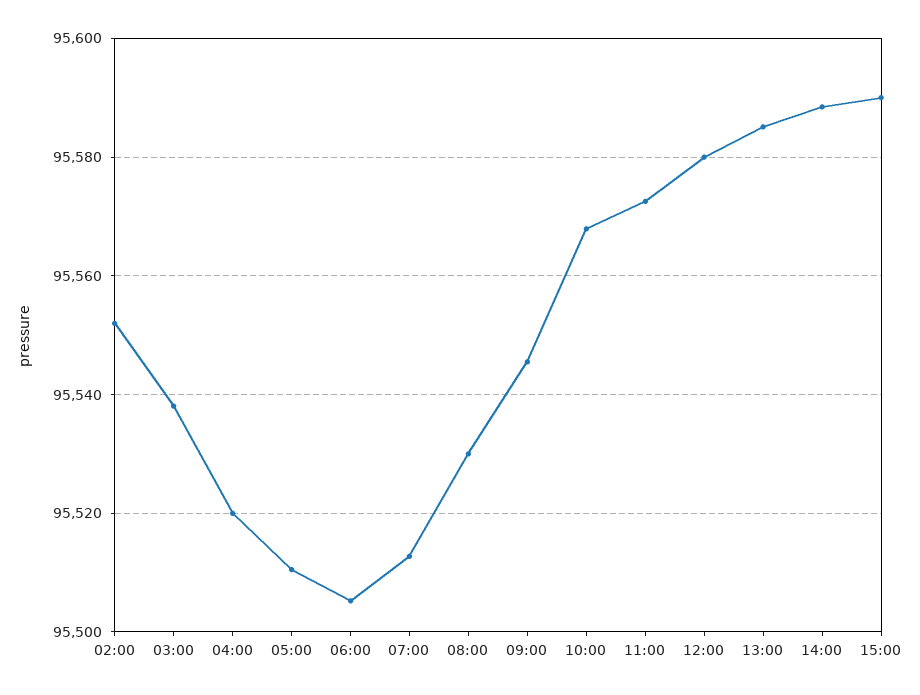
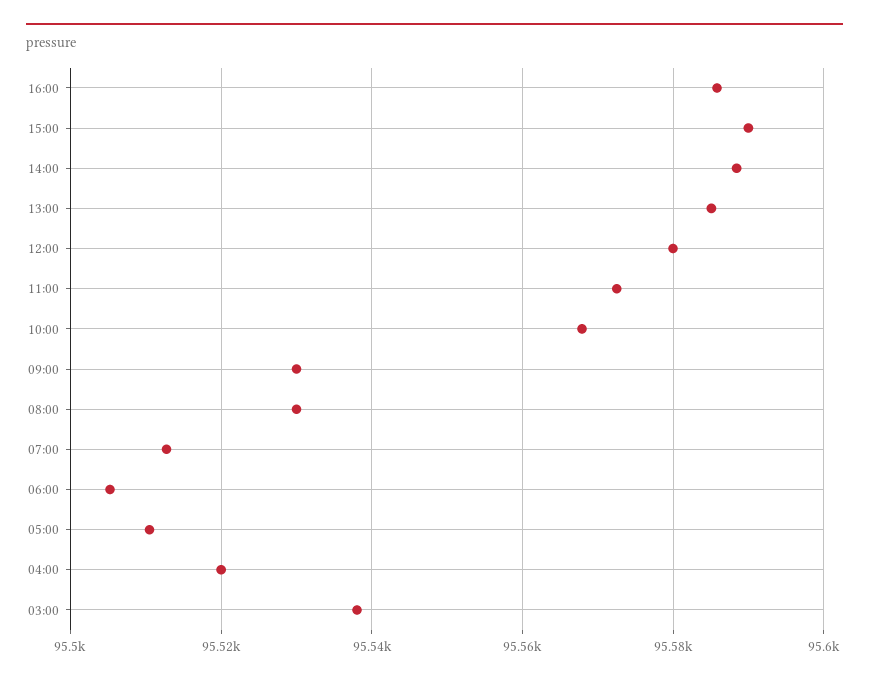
02:00: 95552 -> none
09:00: 95546 -> 95530
16:00: none -> 95586

